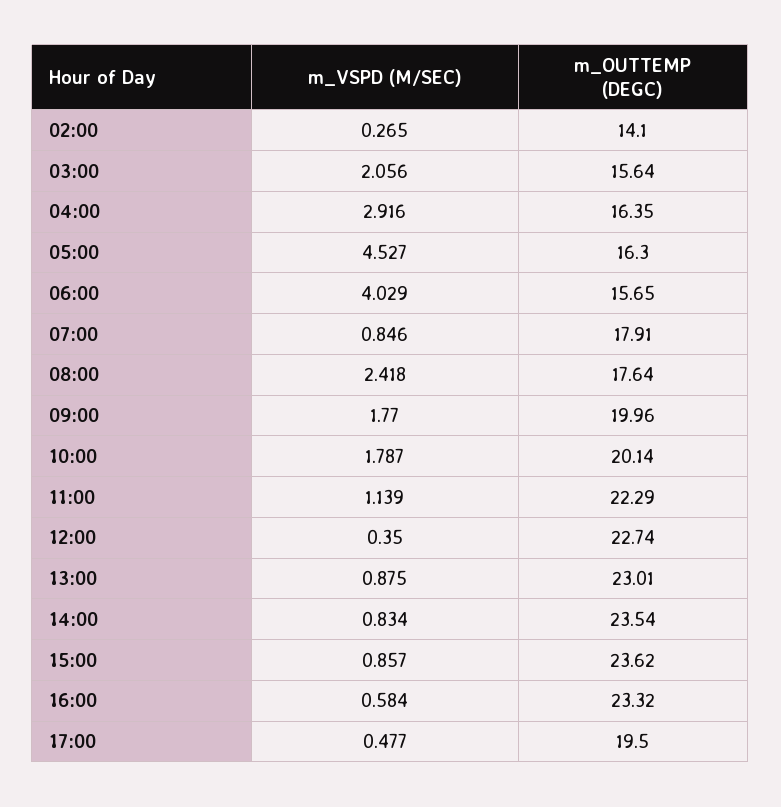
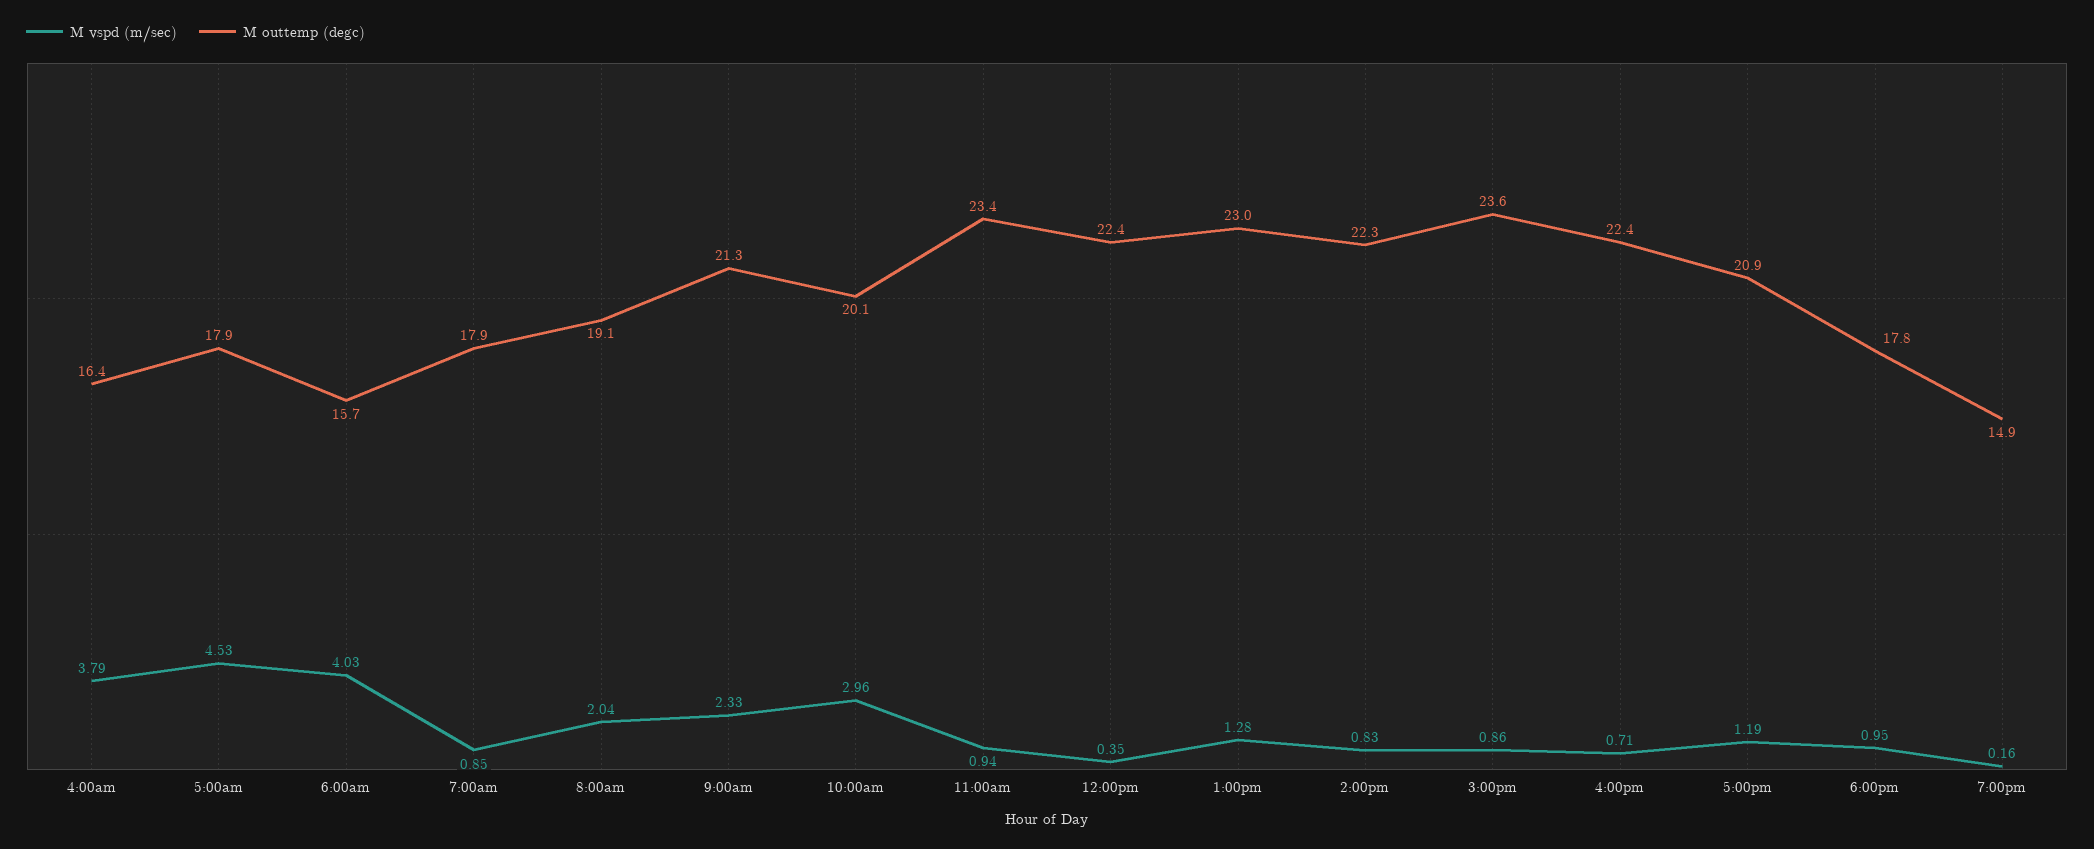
m_VSPD (M/SEC), 02:00: 0.265 -> none
m_OUTTEMP (DEGC), 02:00: 14.1 -> none
m_VSPD (M/SEC), 03:00: 2.056 -> none
m_OUTTEMP (DEGC), 03:00: 15.64 -> none
m_VSPD (M/SEC), 04:00: 2.916 -> 3.79
m_OUTTEMP (DEGC), 05:00: 16.3 -> 17.9
m_VSPD (M/SEC), 08:00: 2.418 -> 2.04
m_OUTTEMP (DEGC), 08:00: 17.64 -> 19.1
m_VSPD (M/SEC), 09:00: 1.77 -> 2.33
m_OUTTEMP (DEGC), 09:00: 19.96 -> 21.3
m_VSPD (M/SEC), 10:00: 1.787 -> 2.96
m_VSPD (M/SEC), 11:00: 1.139 -> 0.94
m_OUTTEMP (DEGC), 11:00: 22.29 -> 23.4
m_OUTTEMP (DEGC), 12:00: 22.74 -> 22.4
m_VSPD (M/SEC), 13:00: 0.875 -> 1.28
m_OUTTEMP (DEGC), 14:00: 23.54 -> 22.3
m_VSPD (M/SEC), 16:00: 0.584 -> 0.71
m_OUTTEMP (DEGC), 16:00: 23.32 -> 22.4
m_VSPD (M/SEC), 17:00: 0.477 -> 1.19
m_OUTTEMP (DEGC), 17:00: 19.5 -> 20.9
m_VSPD (M/SEC), 6:00pm: none -> 0.95
m_OUTTEMP (DEGC), 6:00pm: none -> 17.8
m_VSPD (M/SEC), 7:00pm: none -> 0.16
m_OUTTEMP (DEGC), 7:00pm: none -> 14.9

